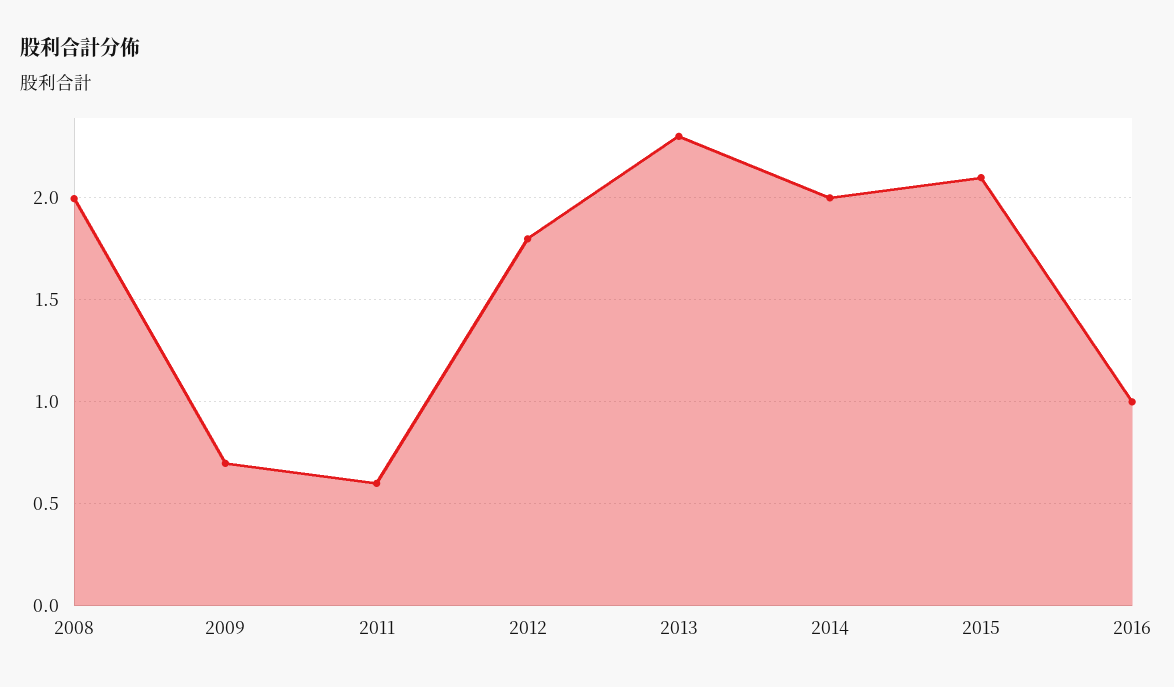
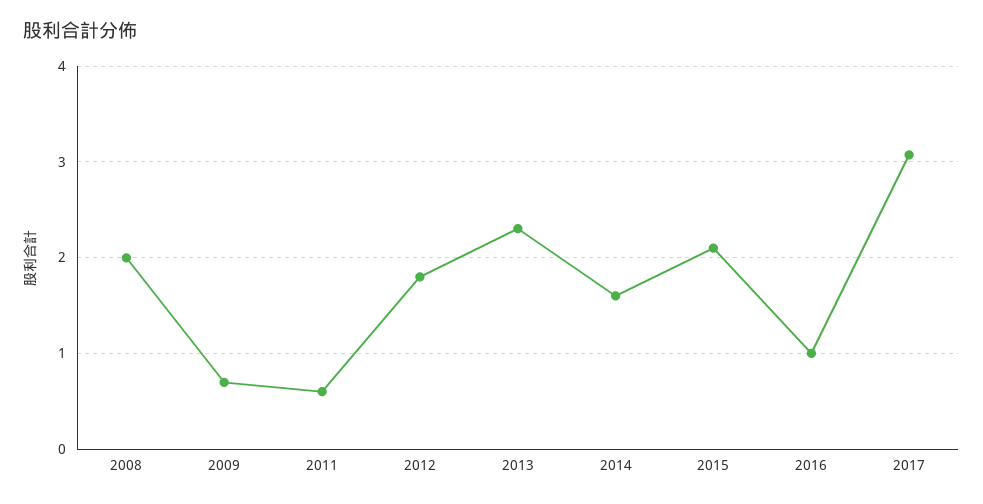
2014: 2 -> 1.6
2017: none -> 3.1

